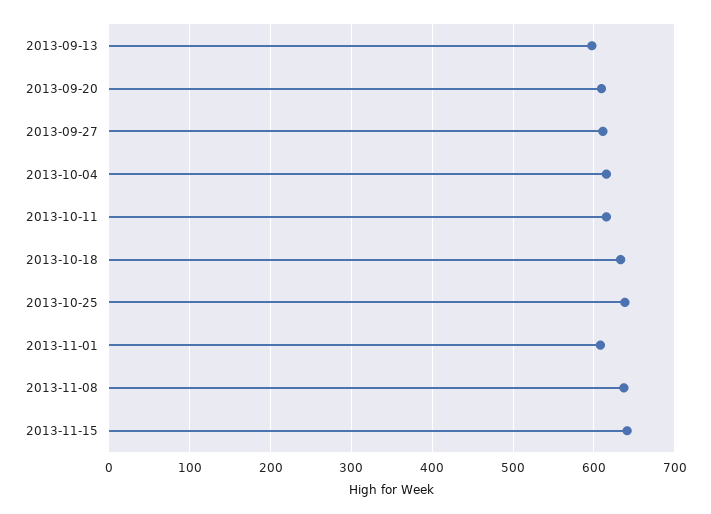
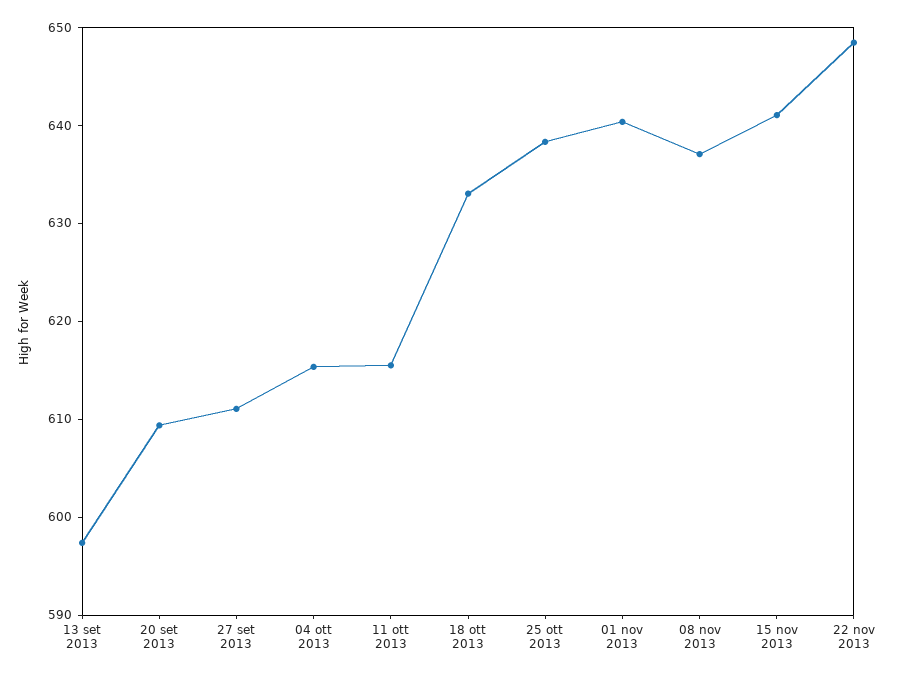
2013-11-01: 610 -> 640
22 nov 2013: none -> 648

